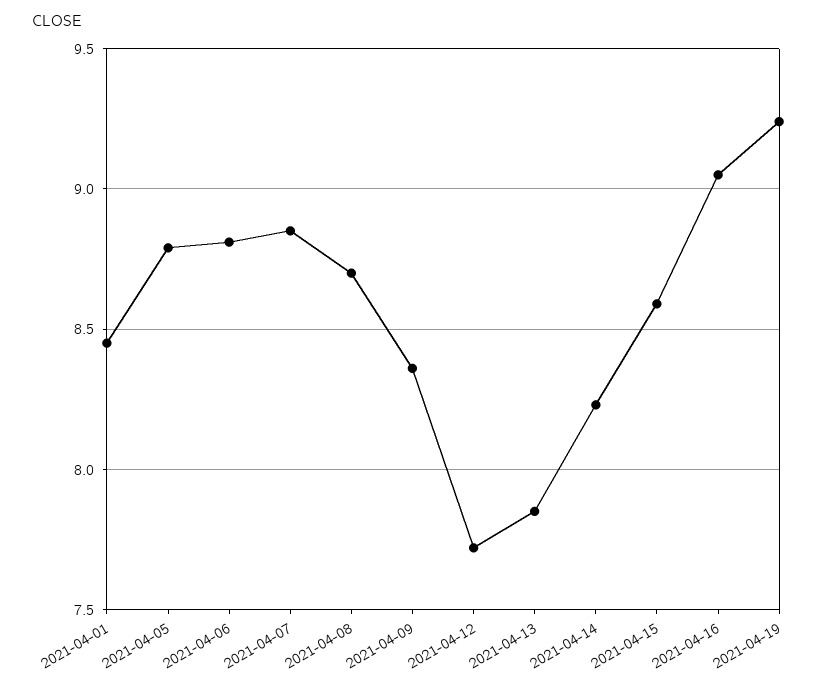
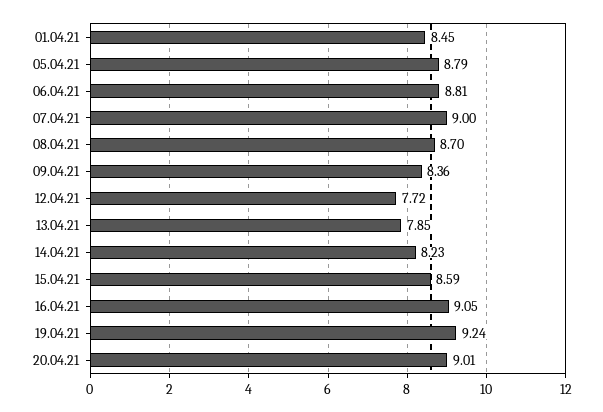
2021-04-07: 8.85 -> 9
20.04.21: none -> 9.01

